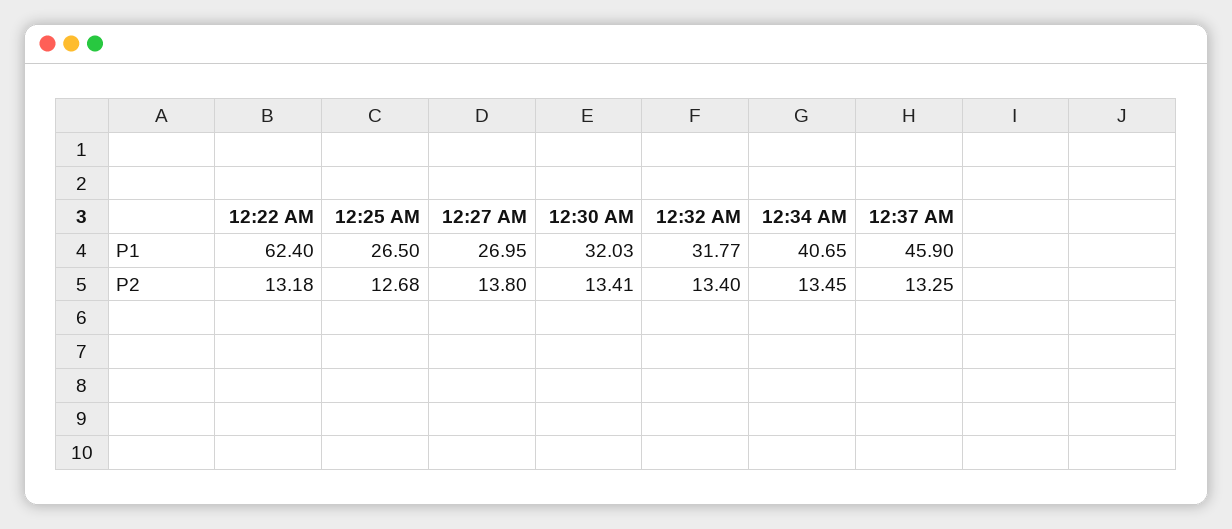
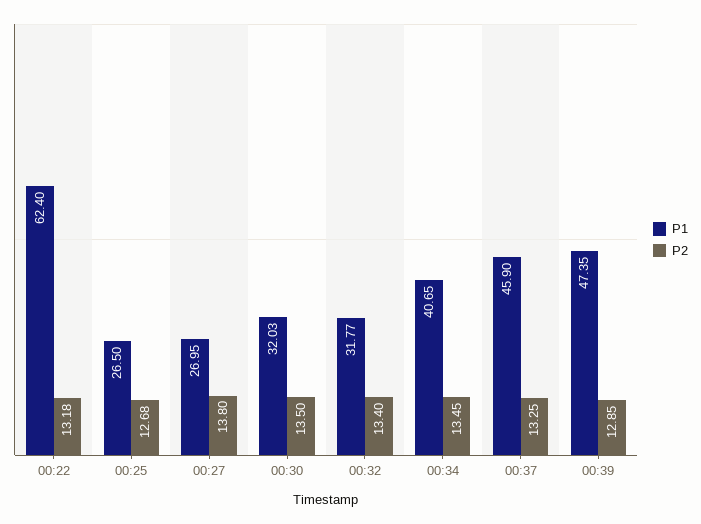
P2, 12:30 AM: 13.41 -> 13.5
P1, 00:39: none -> 47.35
P2, 00:39: none -> 12.85

